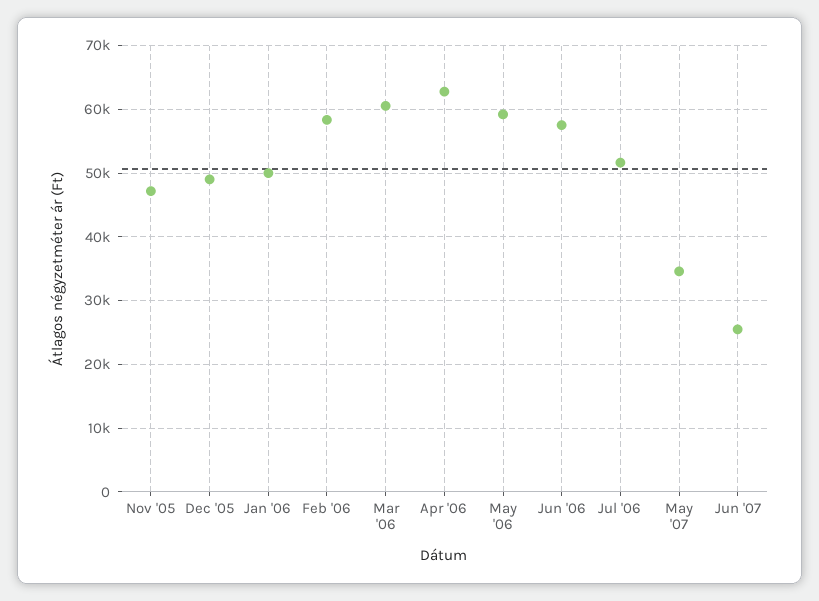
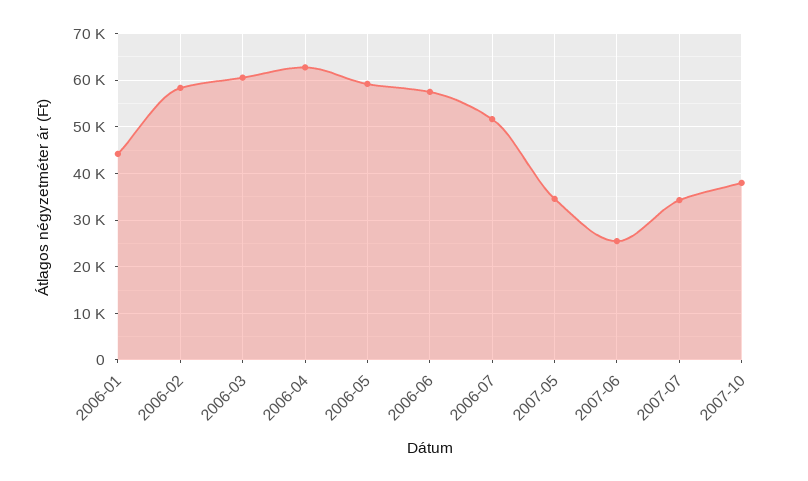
Nov '05: 47000 -> none
Dec '05: 49000 -> none
Jan '06: 50000 -> 44000
2007-07: none -> 34000
2007-10: none -> 38000

